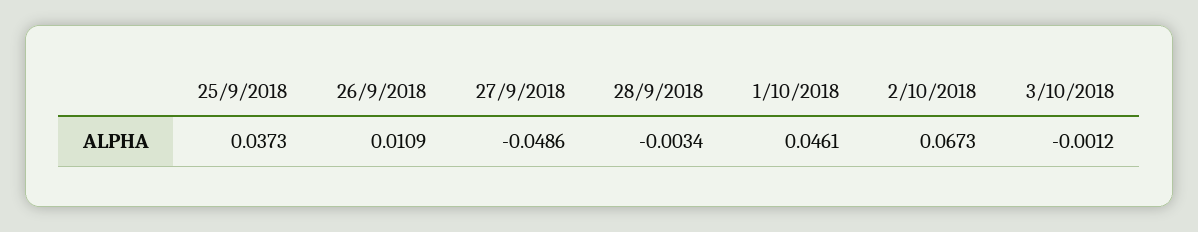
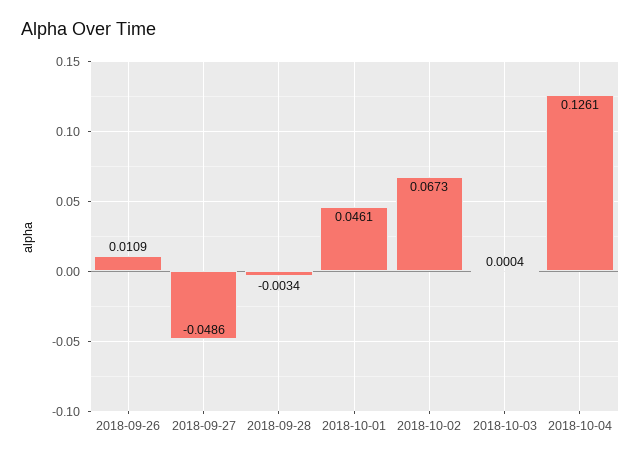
25/9/2018: 0.0373 -> none
3/10/2018: -0.0012 -> 0.0004
2018-10-04: none -> 0.1261

